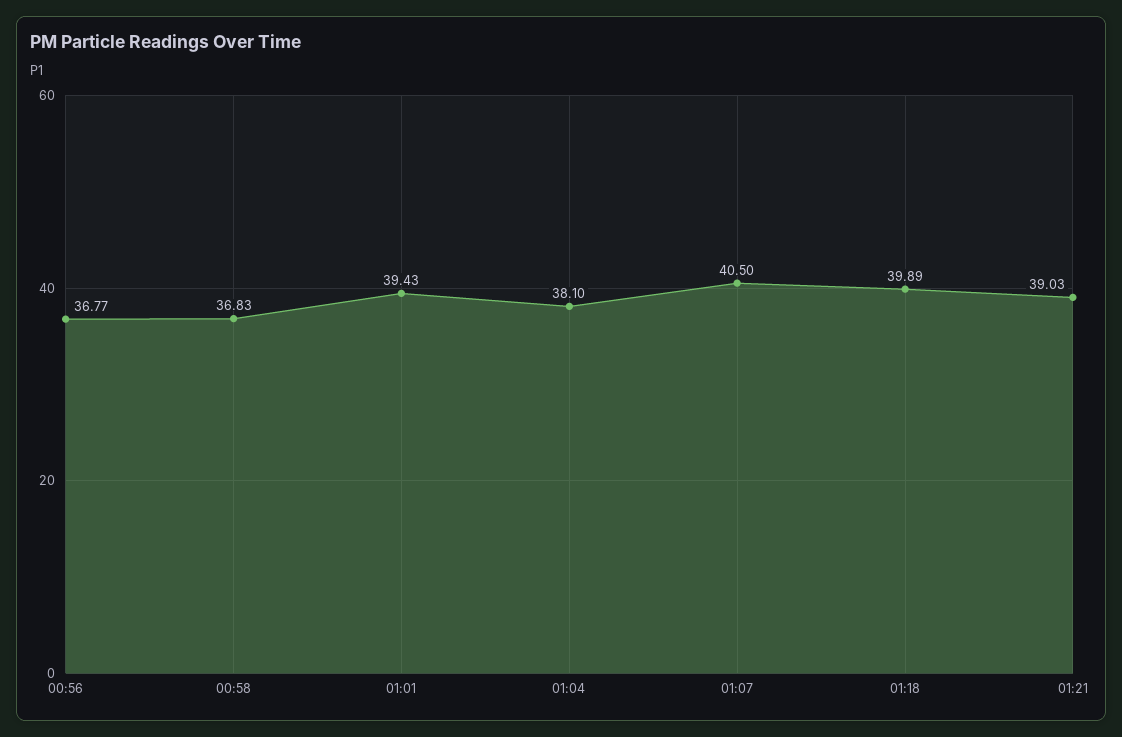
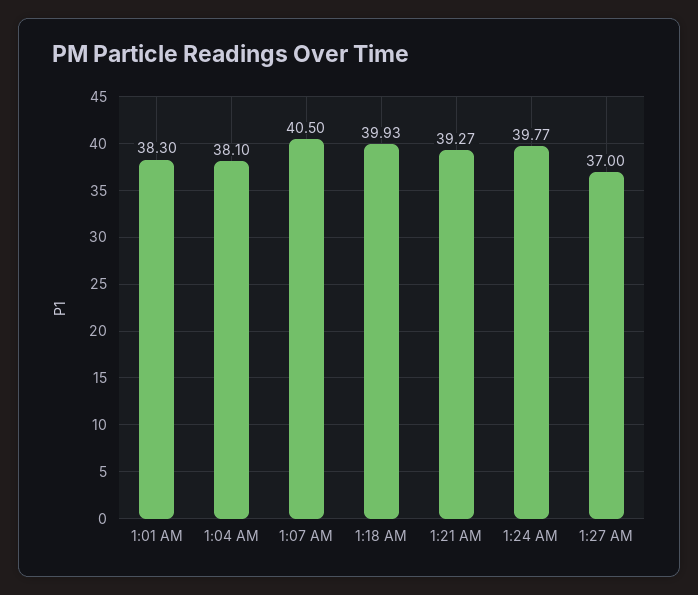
00:56: 36.77 -> none
00:58: 36.83 -> none
01:01: 39.43 -> 38.3
01:18: 39.89 -> 39.93
01:21: 39.03 -> 39.27
1:24 AM: none -> 39.77
1:27 AM: none -> 37

